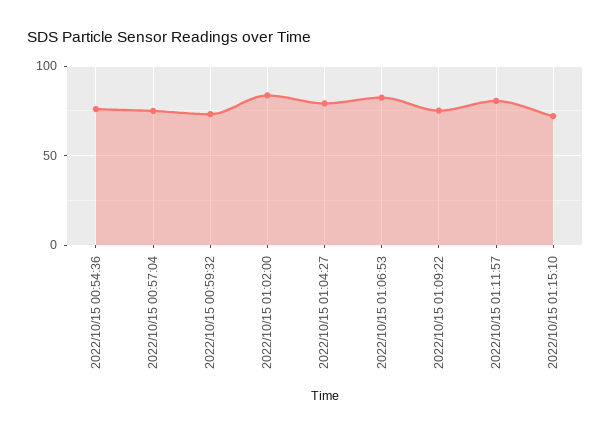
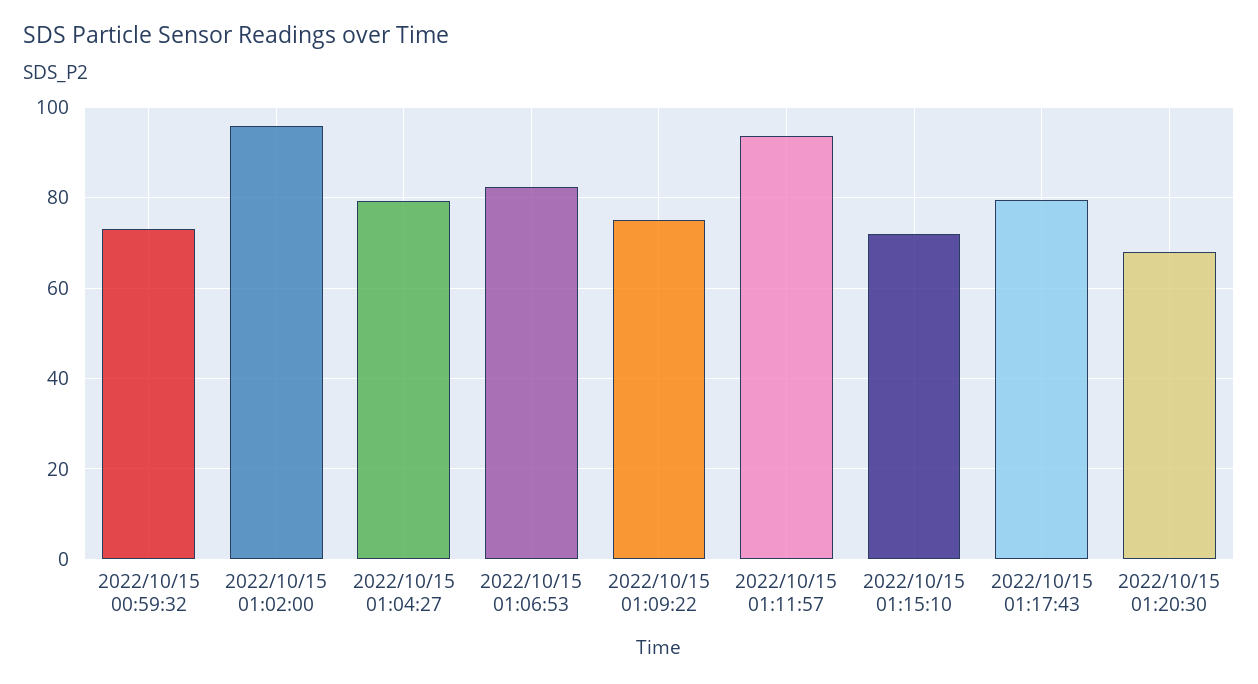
2022/10/15 00:54:36: 75 -> none
2022/10/15 00:57:04: 75 -> none
2022/10/15 01:02:00: 85 -> 96
2022/10/15 01:11:57: 80 -> 94
2022/10/15 01:17:43: none -> 80
2022/10/15 01:20:30: none -> 68

